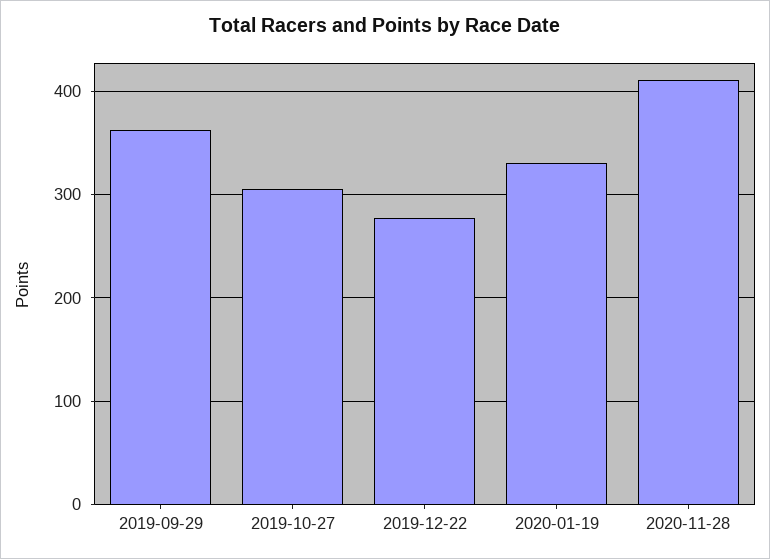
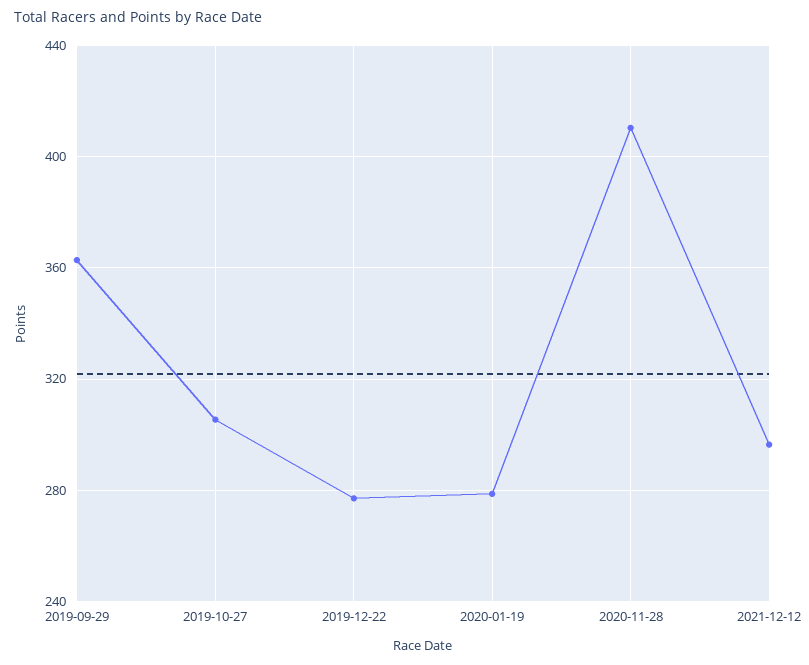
2020-01-19: 330 -> 280
2021-12-12: none -> 295

